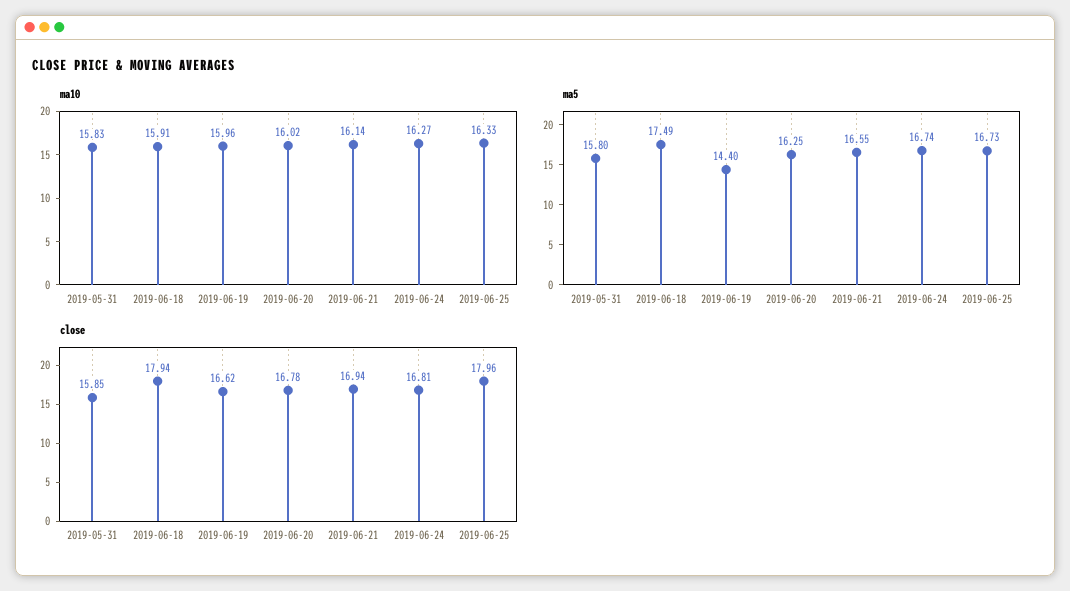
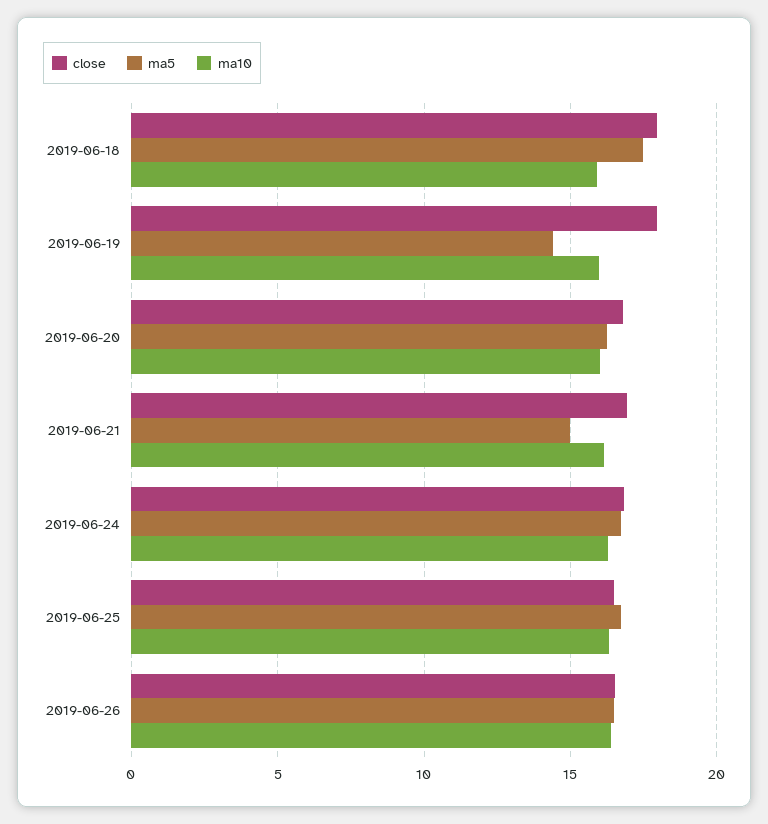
ma10, 2019-05-31: 15.83 -> none
ma5, 2019-05-31: 15.8 -> none
ma5, 2019-06-21: 16.55 -> 15
close, 2019-05-31: 15.85 -> none
close, 2019-06-19: 16.62 -> 18
close, 2019-06-25: 17.96 -> 16.5
close, 2019-06-26: none -> 16.5
ma5, 2019-06-26: none -> 16.5
ma10, 2019-06-26: none -> 16.5

